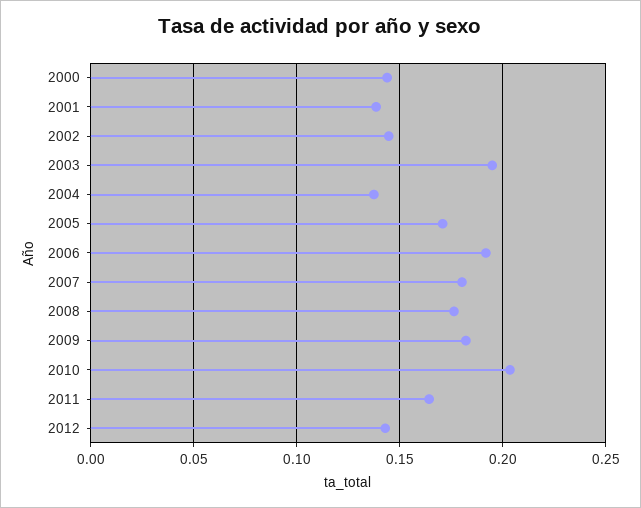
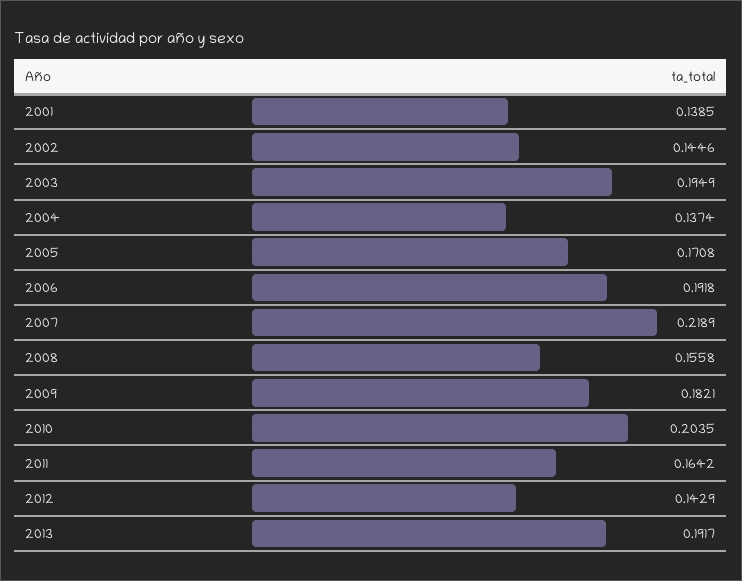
2000: 0.145 -> none
2007: 0.18 -> 0.2189
2008: 0.175 -> 0.1558
2013: none -> 0.1917

